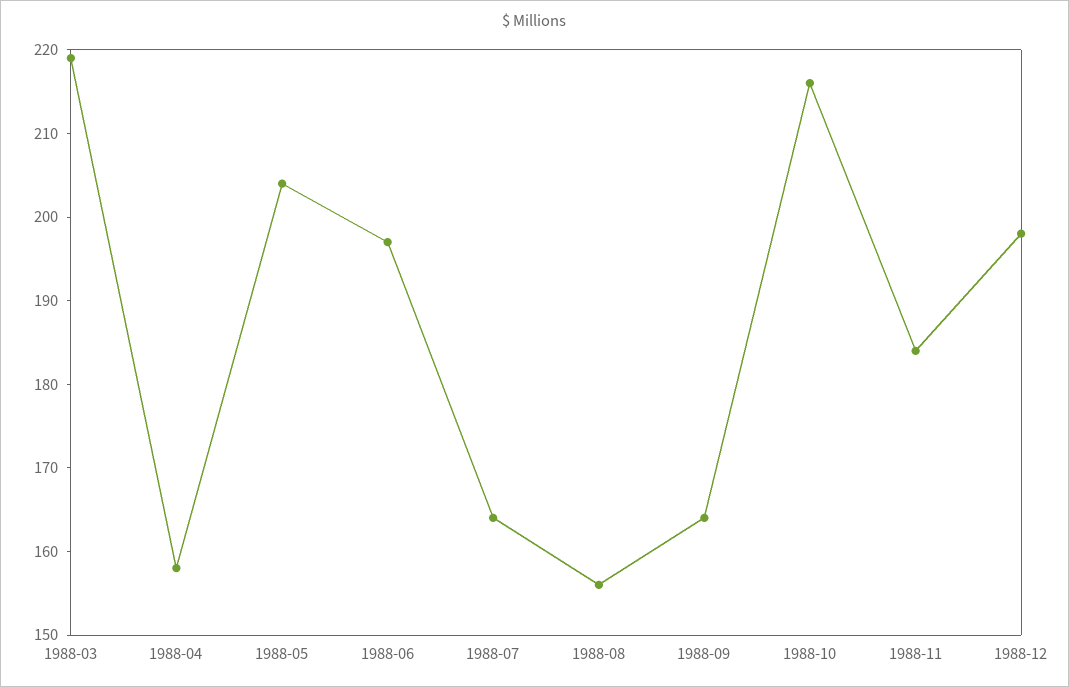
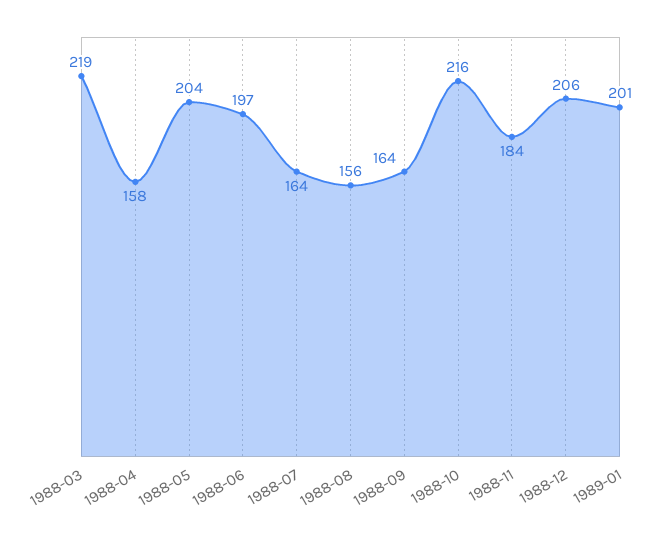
1988-12: 198 -> 206
1989-01: none -> 201

